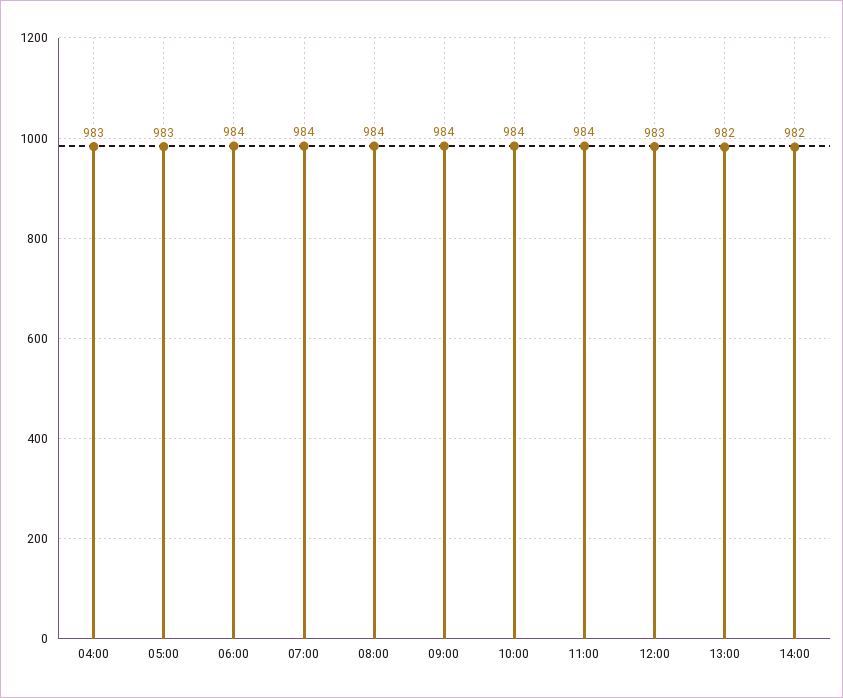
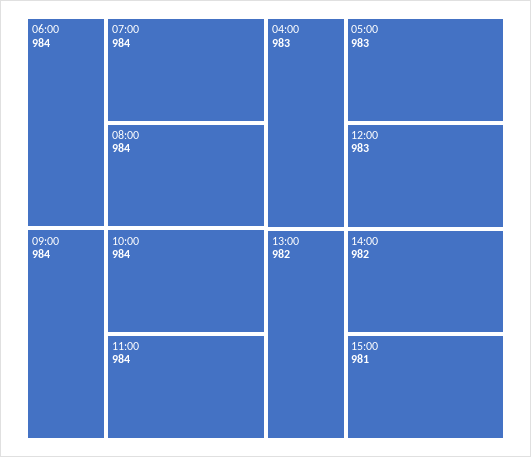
15:00: none -> 981

